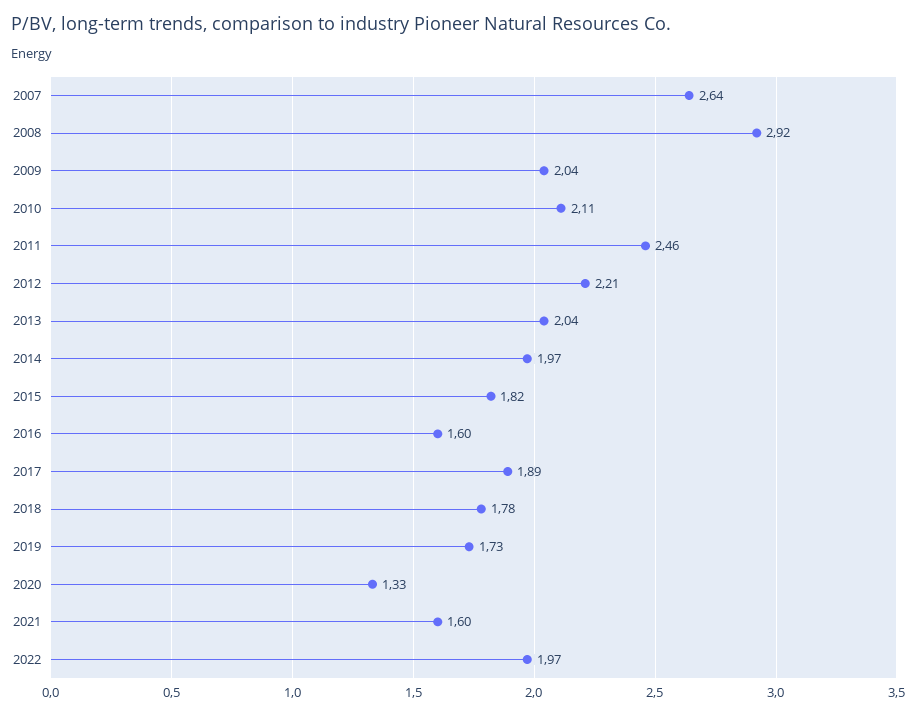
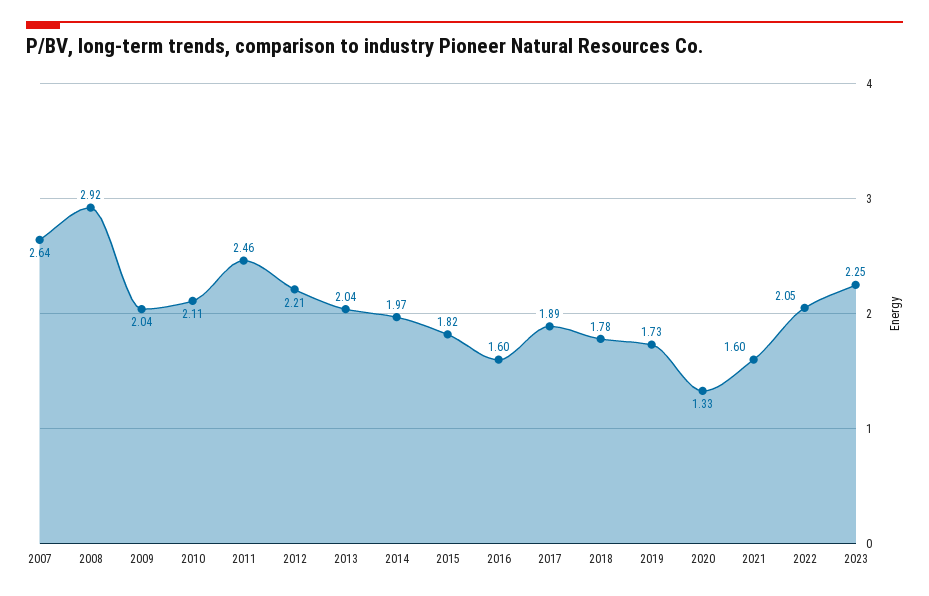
2022: 1.97 -> 2.05
2023: none -> 2.25

